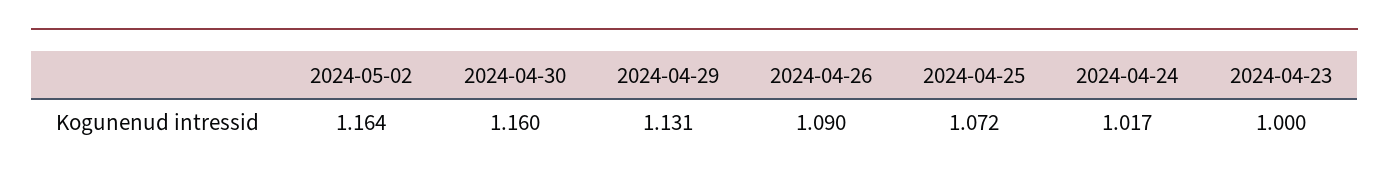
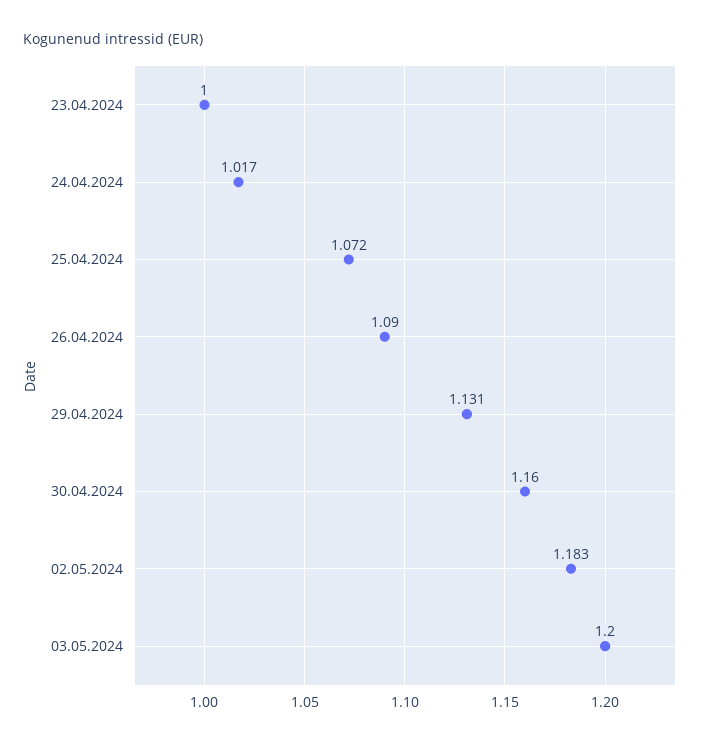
2024-05-02: 1.164 -> 1.183
03.05.2024: none -> 1.2

